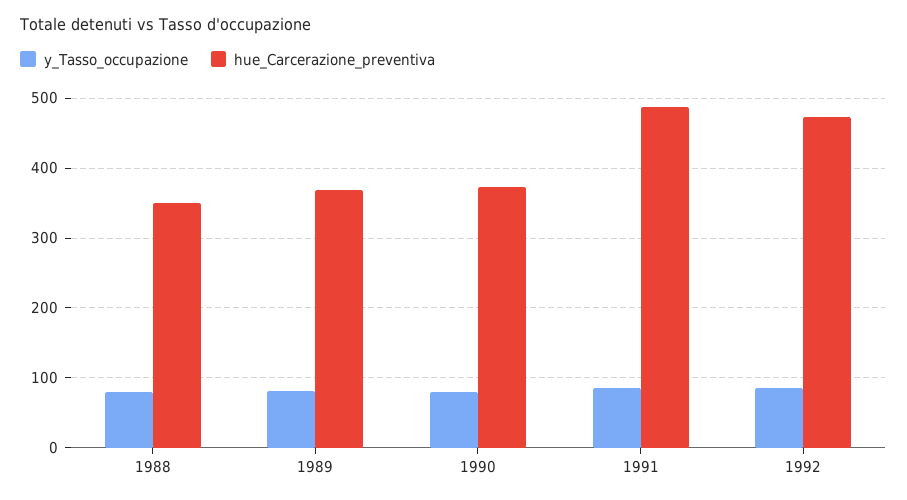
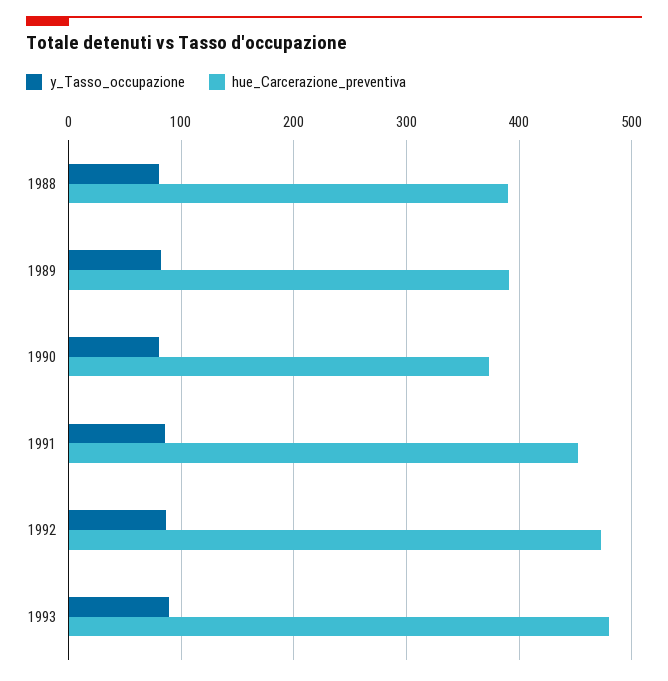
hue_Carcerazione_preventiva, 1988: 350 -> 390
hue_Carcerazione_preventiva, 1989: 370 -> 390
hue_Carcerazione_preventiva, 1991: 490 -> 450
y_Tasso_occupazione, 1993: none -> 90
hue_Carcerazione_preventiva, 1993: none -> 480

